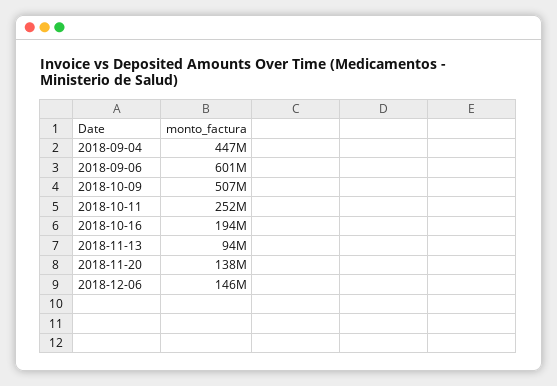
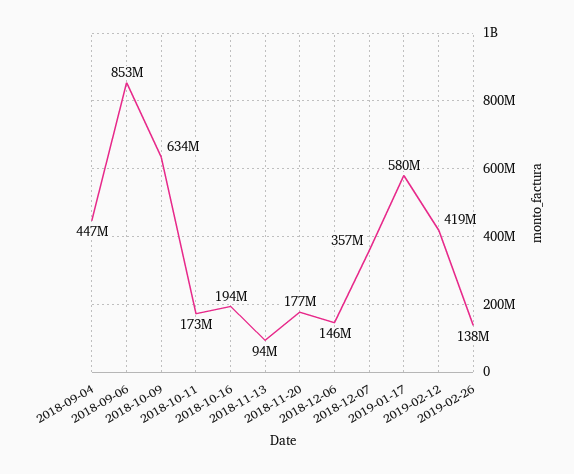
2018-09-06: 601000000 -> 853000000
2018-10-09: 507000000 -> 634000000
2018-10-11: 252000000 -> 173000000
2018-11-20: 138000000 -> 177000000
2018-12-07: none -> 357000000
2019-01-17: none -> 580000000
2019-02-12: none -> 419000000
2019-02-26: none -> 138000000

